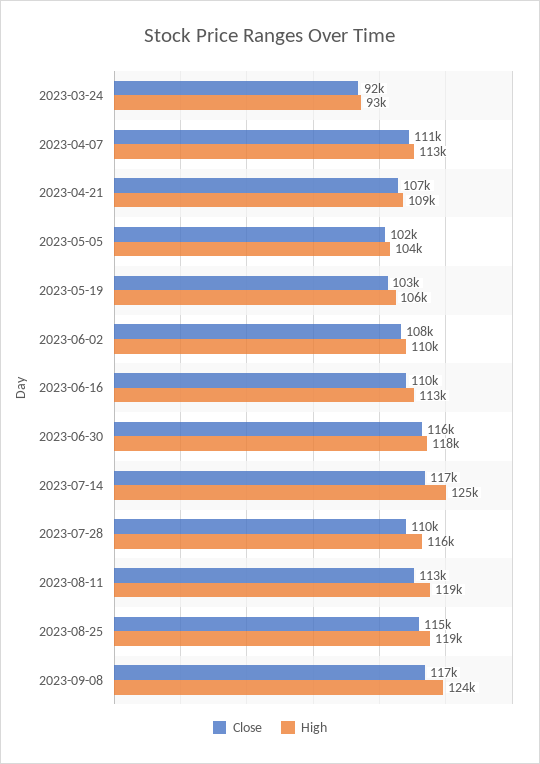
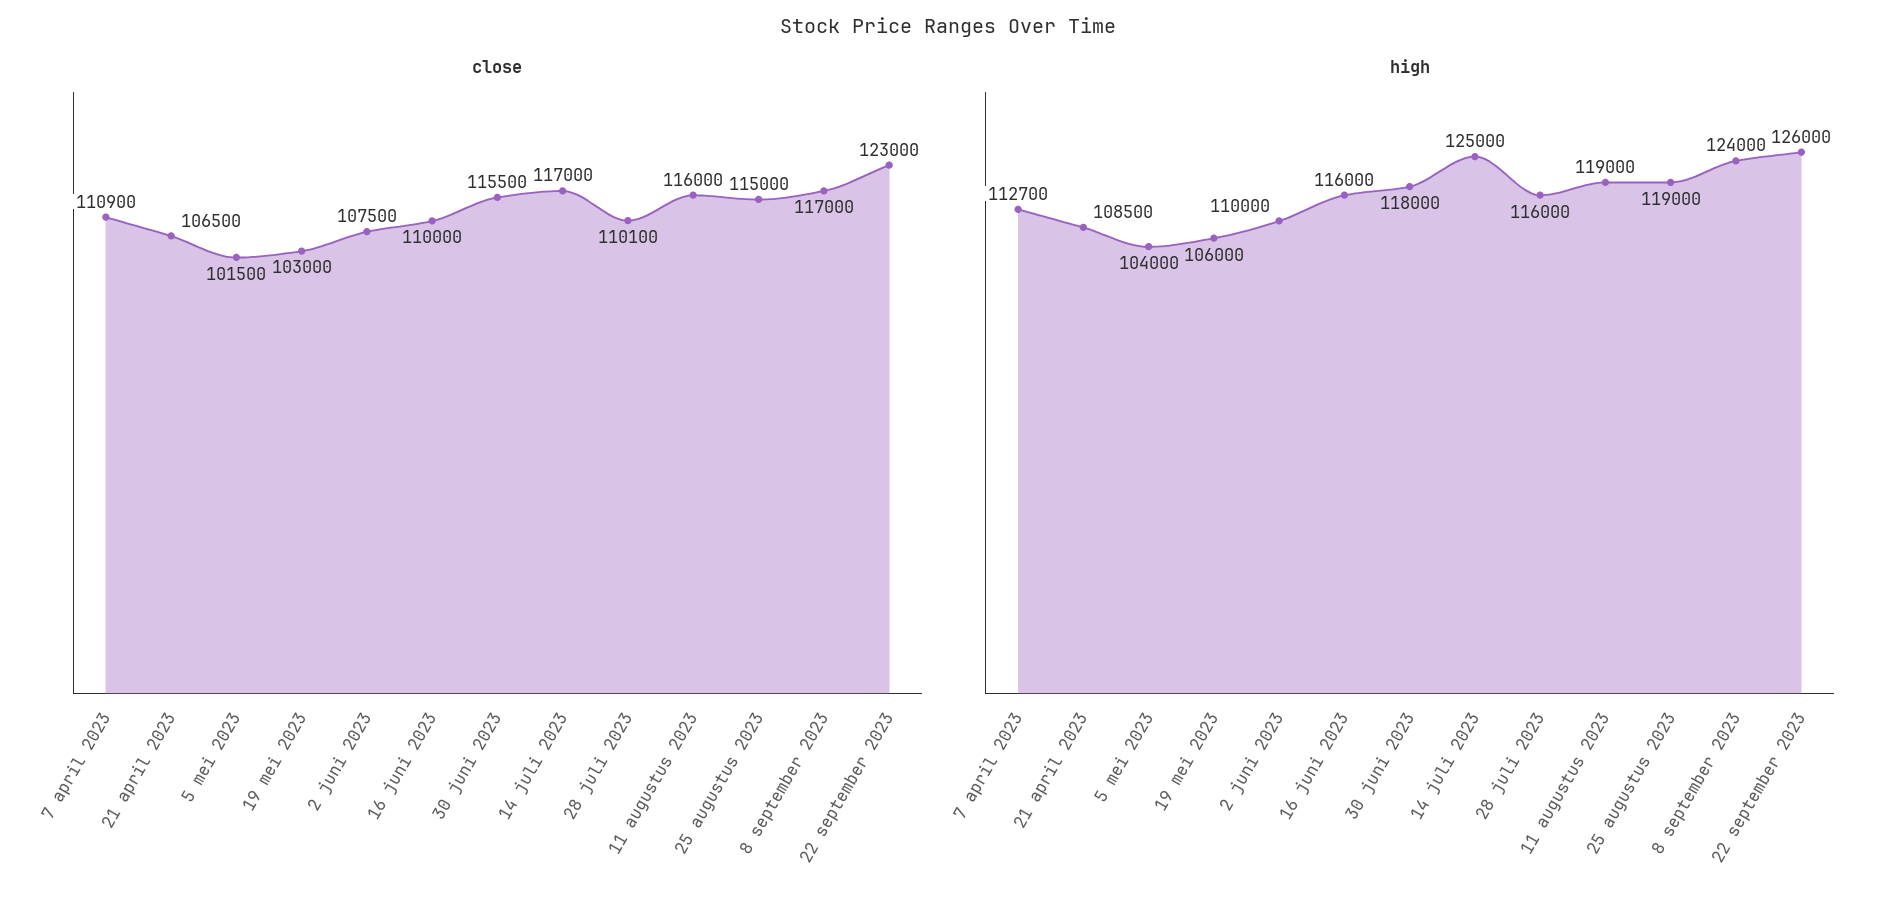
Close, 2023-03-24: 92000 -> none
High, 2023-03-24: 93000 -> none
High, 2023-06-16: 113000 -> 116000
Close, 2023-08-11: 113000 -> 116000
Close, 22 september 2023: none -> 123000
High, 22 september 2023: none -> 126000

